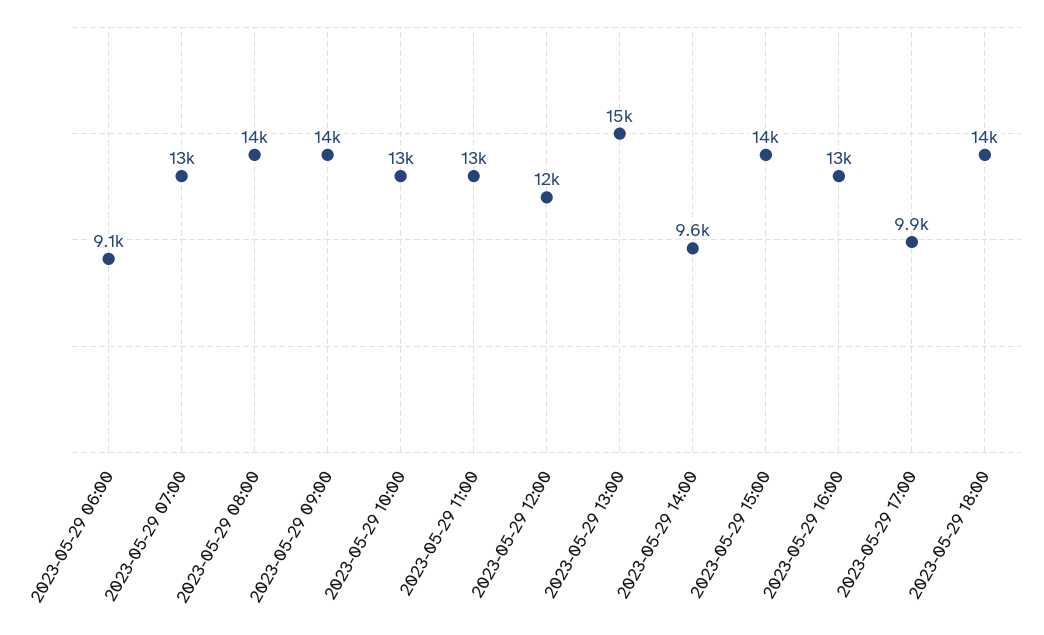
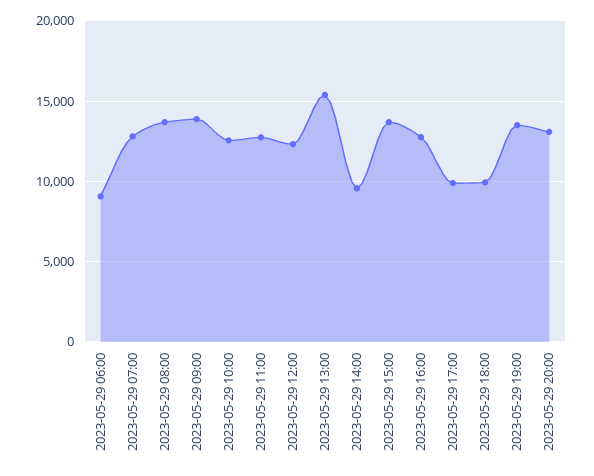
2023-05-29 18:00: 14000 -> 10000
2023-05-29 19:00: none -> 13500
2023-05-29 20:00: none -> 13000

